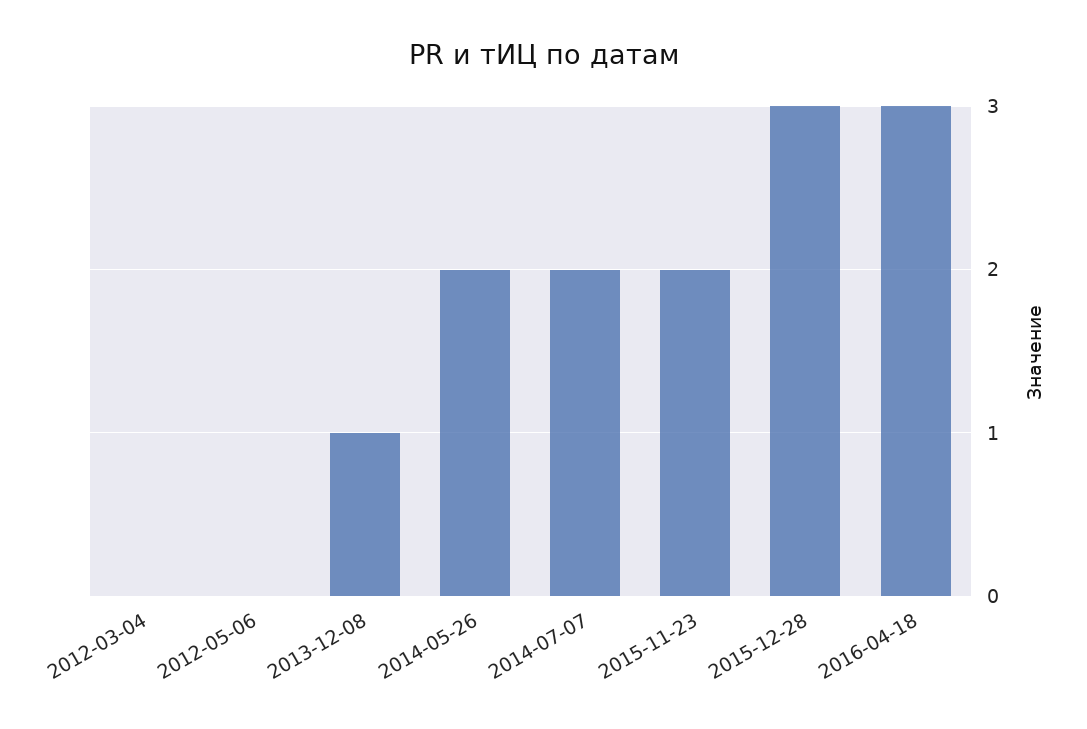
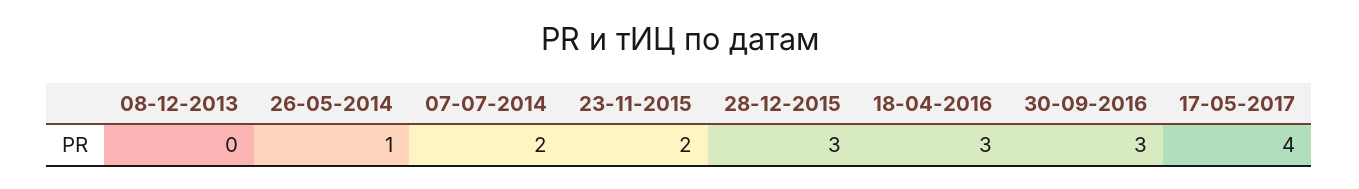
2012-03-04: 0 -> none
2012-05-06: 0 -> none
2013-12-08: 1 -> 0
2014-05-26: 2 -> 1
30-09-2016: none -> 3
17-05-2017: none -> 4

